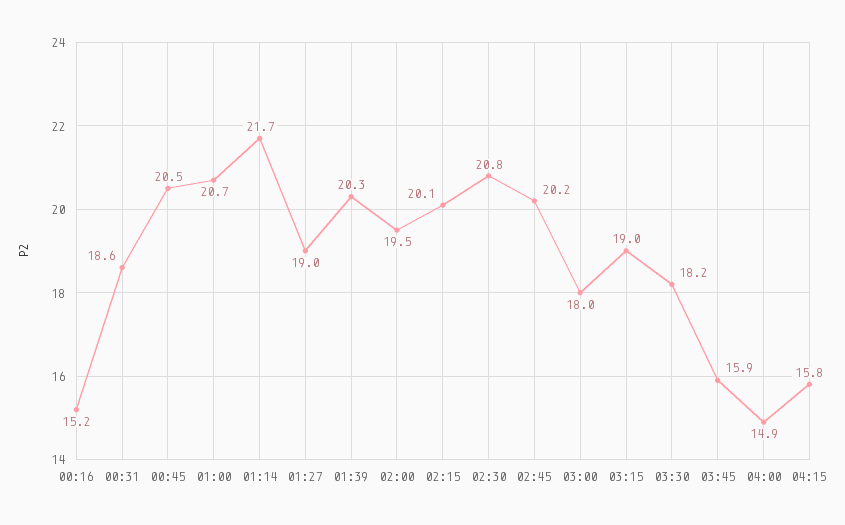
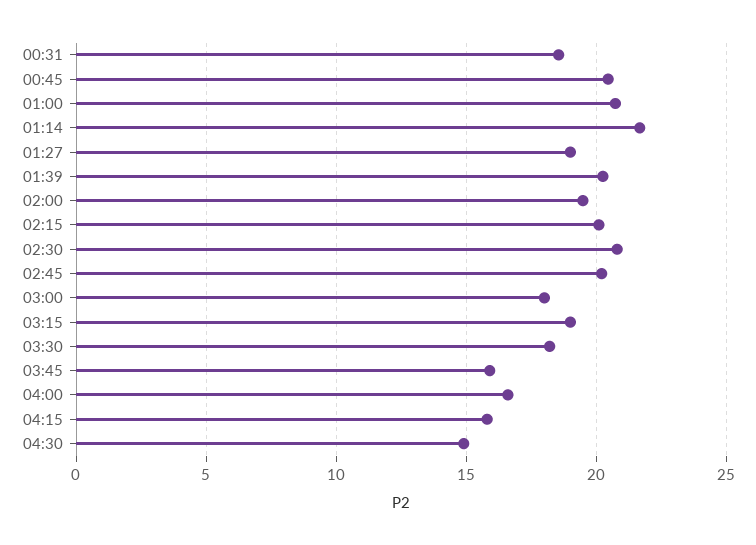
00:16: 15.2 -> none
04:00: 14.9 -> 16.5
04:30: none -> 15

